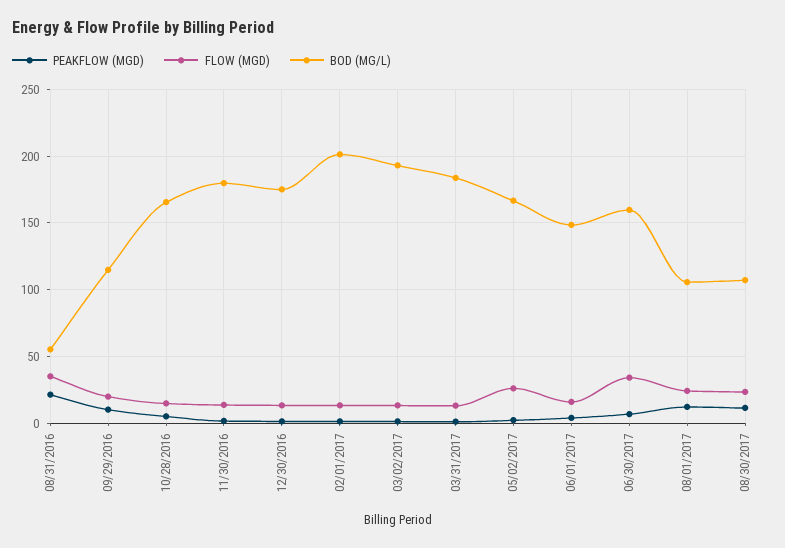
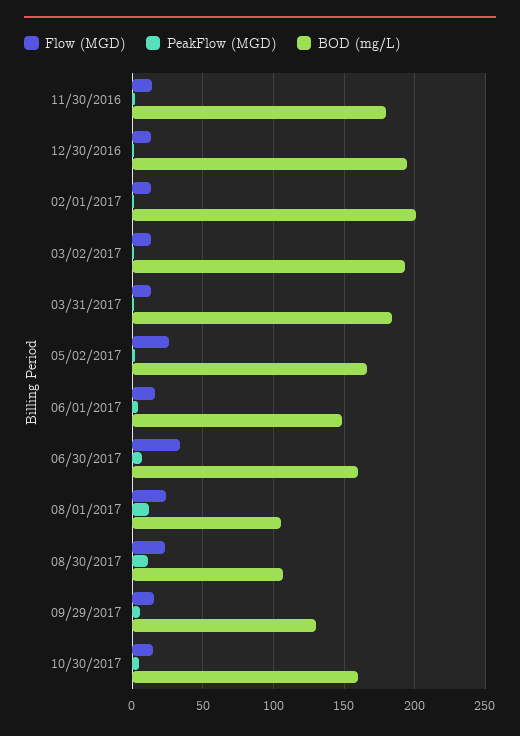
PEAKFLOW (MGD), 08/31/2016: 20 -> none
FLOW (MGD), 08/31/2016: 35 -> none
BOD (MG/L), 08/31/2016: 55 -> none
PEAKFLOW (MGD), 09/29/2016: 10 -> none
FLOW (MGD), 09/29/2016: 20 -> none
BOD (MG/L), 09/29/2016: 115 -> none
PEAKFLOW (MGD), 10/28/2016: 5 -> none
FLOW (MGD), 10/28/2016: 15 -> none
BOD (MG/L), 10/28/2016: 165 -> none
BOD (MG/L), 12/30/2016: 175 -> 195
FLOW (MGD), 09/29/2017: none -> 15
PEAKFLOW (MGD), 09/29/2017: none -> 5
BOD (MG/L), 09/29/2017: none -> 130
FLOW (MGD), 10/30/2017: none -> 15
PEAKFLOW (MGD), 10/30/2017: none -> 5
BOD (MG/L), 10/30/2017: none -> 160

